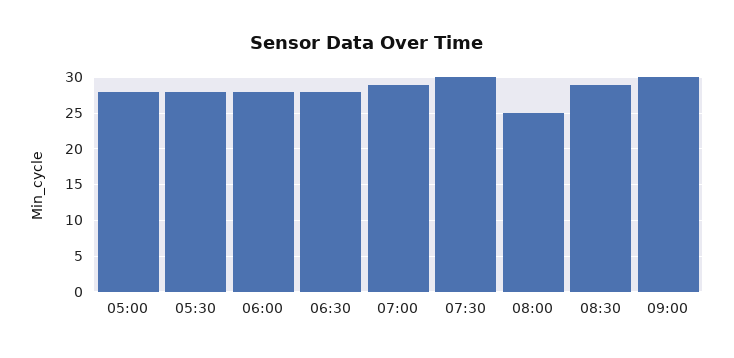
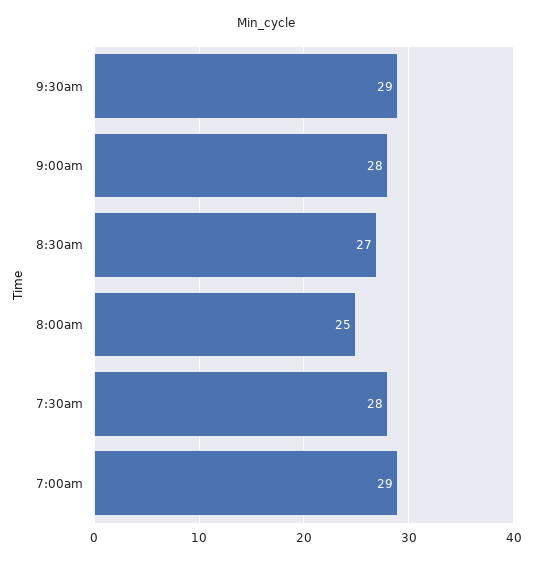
05:00: 28 -> none
05:30: 28 -> none
06:00: 28 -> none
06:30: 28 -> none
07:30: 30 -> 28
08:30: 29 -> 27
09:00: 30 -> 28
9:30am: none -> 29

